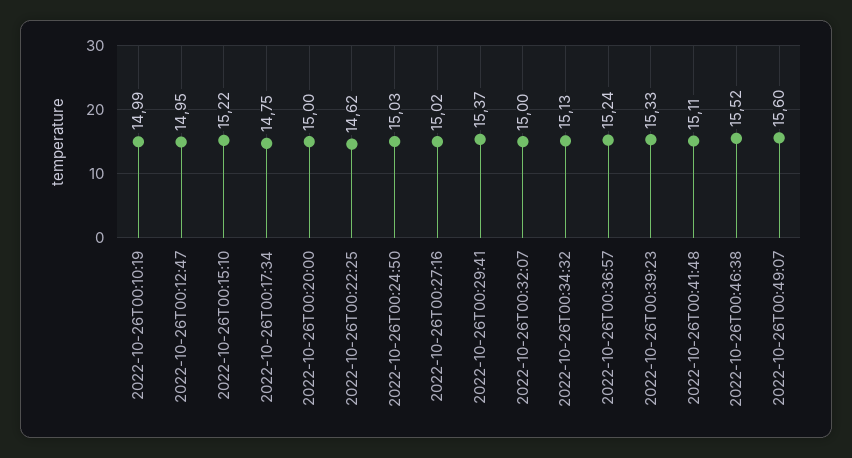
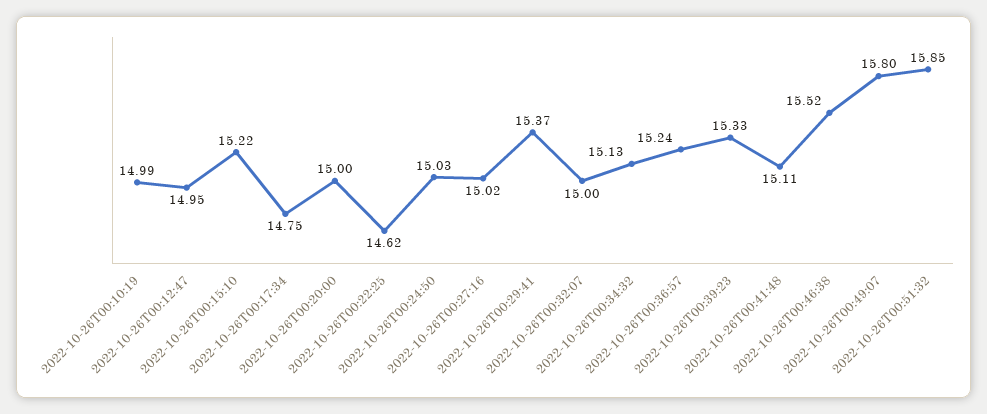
2022-10-26T00:49:07: 15.6 -> 15.8
2022-10-26T00:51:32: none -> 15.85

